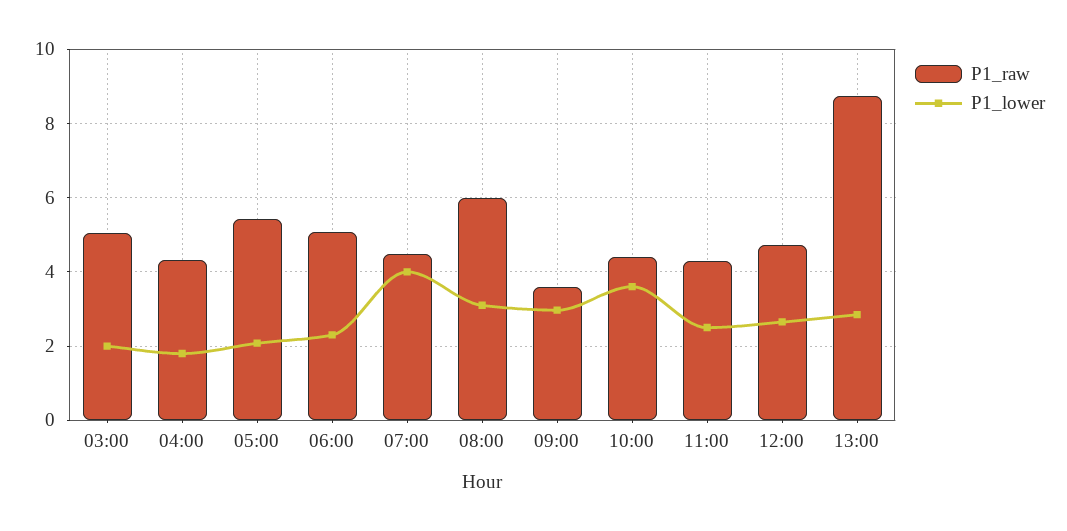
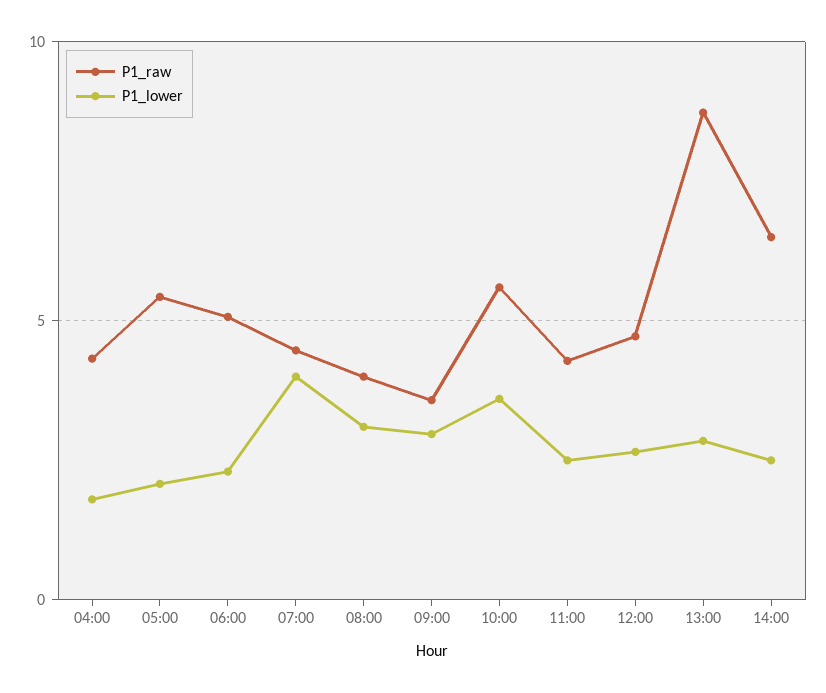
P1_raw, 03:00: 5 -> none
P1_lower, 03:00: 2 -> none
P1_raw, 08:00: 6 -> 4
P1_raw, 10:00: 4.4 -> 5.5
P1_raw, 14:00: none -> 6.5
P1_lower, 14:00: none -> 2.5

